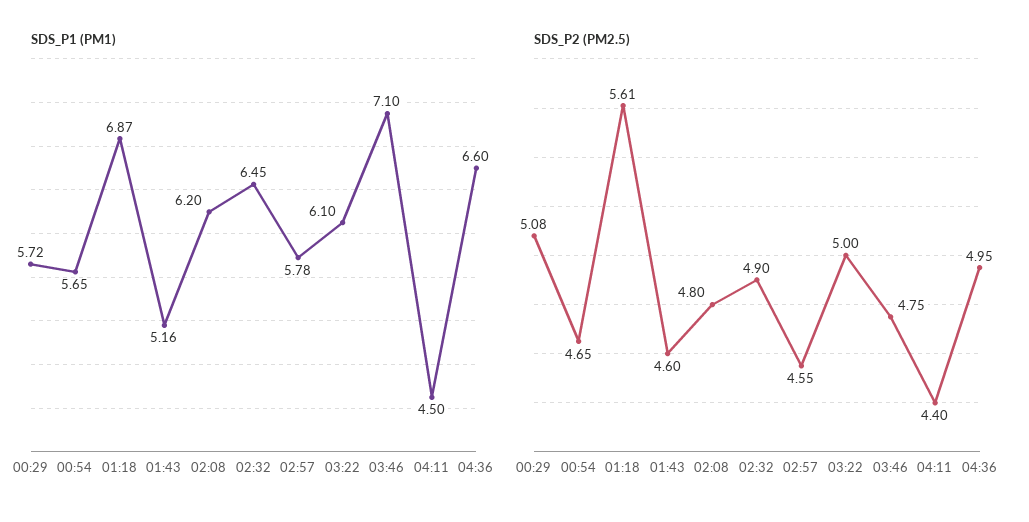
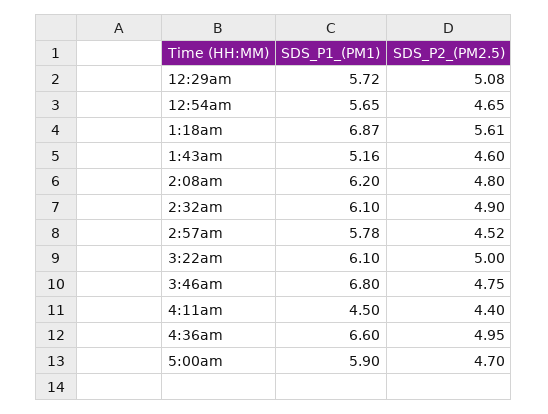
SDS_P1 (PM1), 02:32: 6.45 -> 6.1
SDS_P1 (PM1), 03:46: 7.1 -> 6.8
SDS_P2 (PM2.5), 02:57: 4.55 -> 4.52
SDS_P1 (PM1), 5:00am: none -> 5.9
SDS_P2 (PM2.5), 5:00am: none -> 4.7

